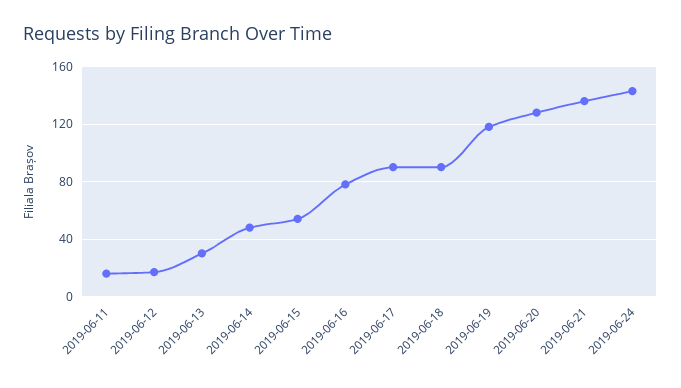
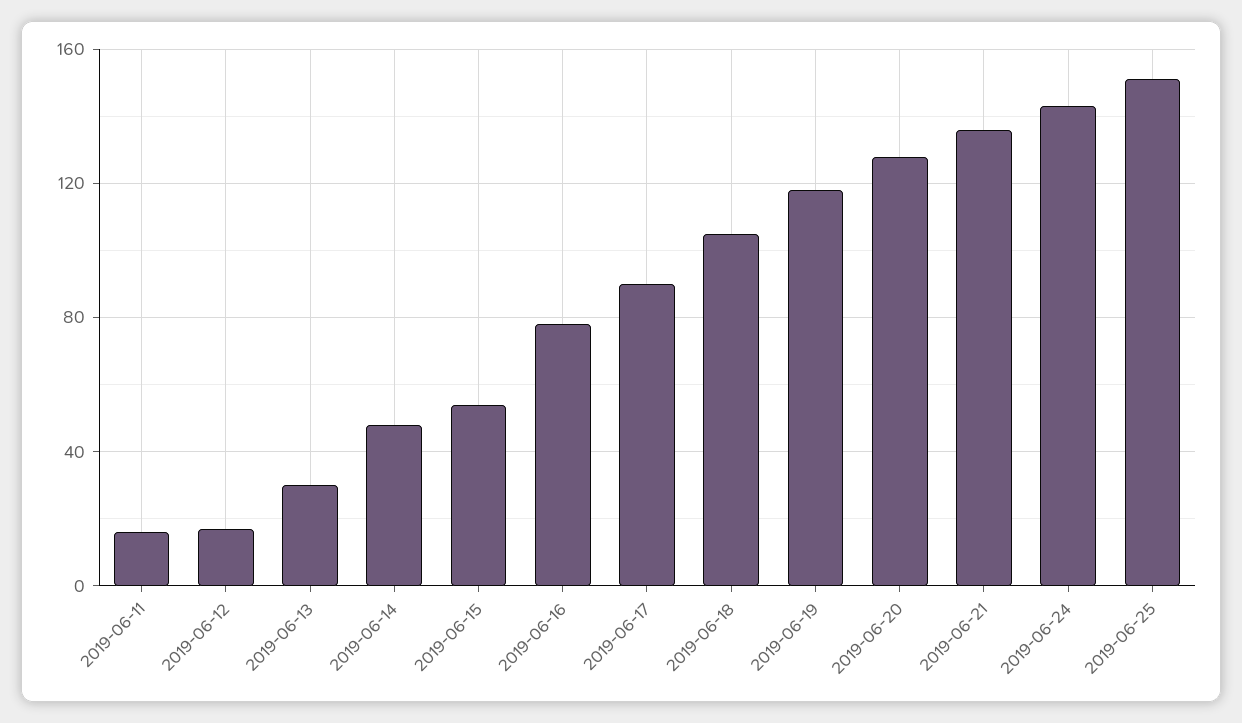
2019-06-18: 90 -> 105
2019-06-25: none -> 150

